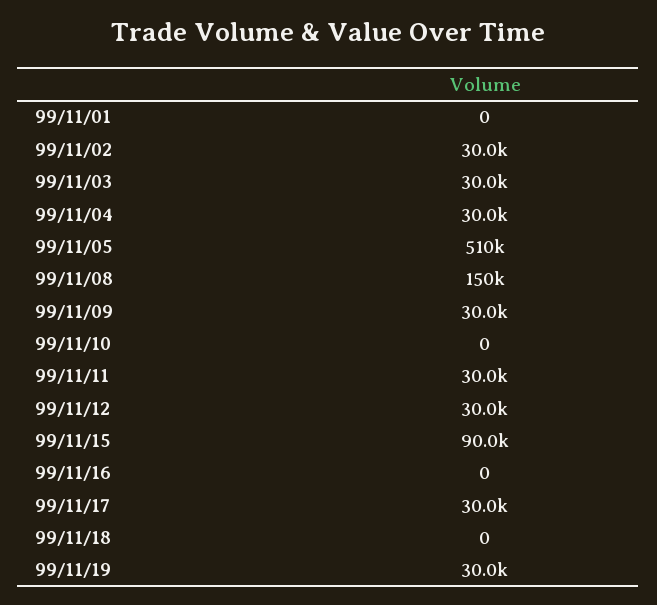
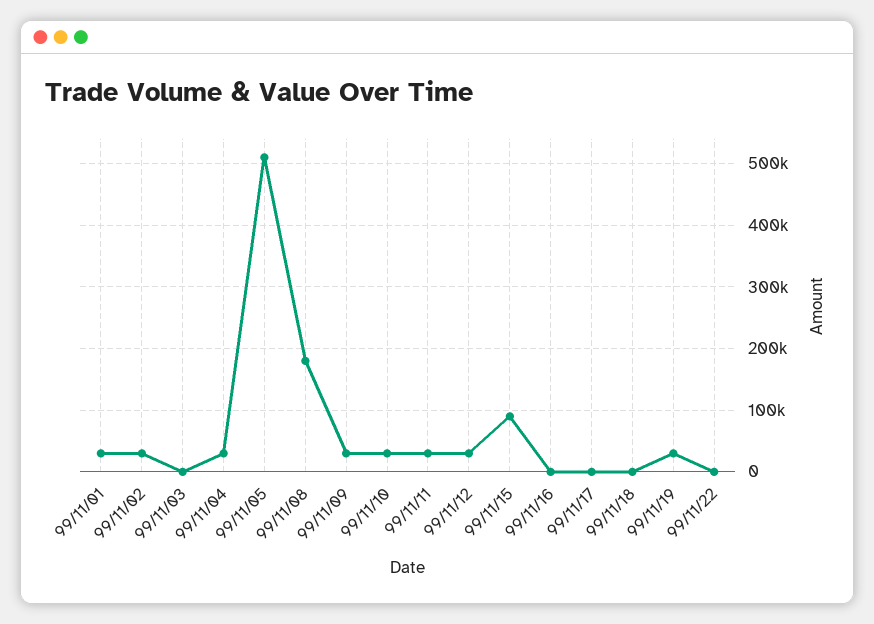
99/11/01: 0 -> 30000
99/11/03: 30000 -> 0
99/11/08: 150000 -> 180000
99/11/10: 0 -> 30000
99/11/17: 30000 -> 0
99/11/22: none -> 0

